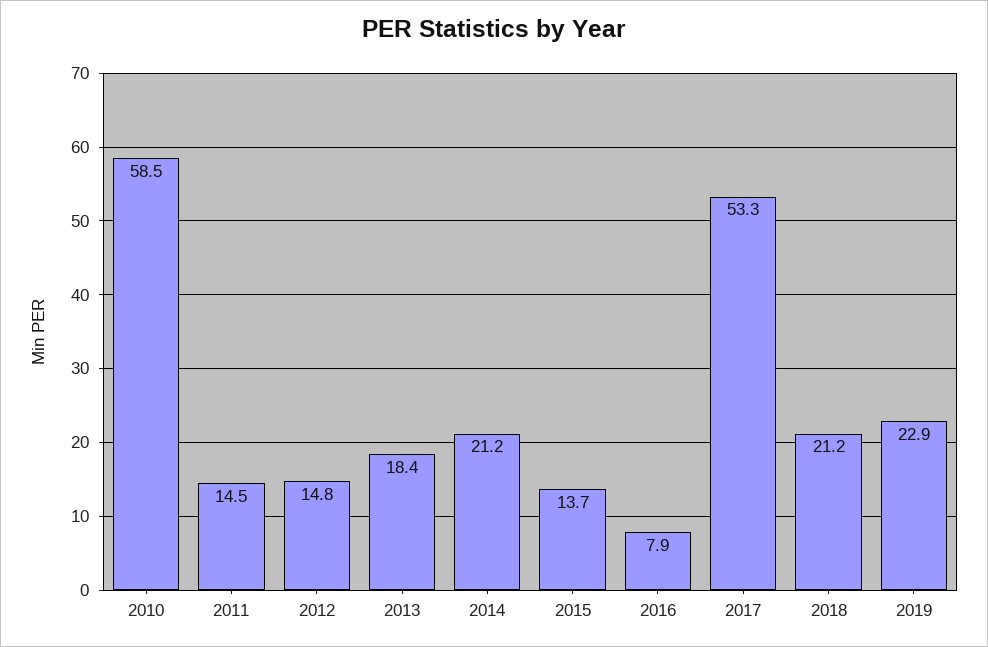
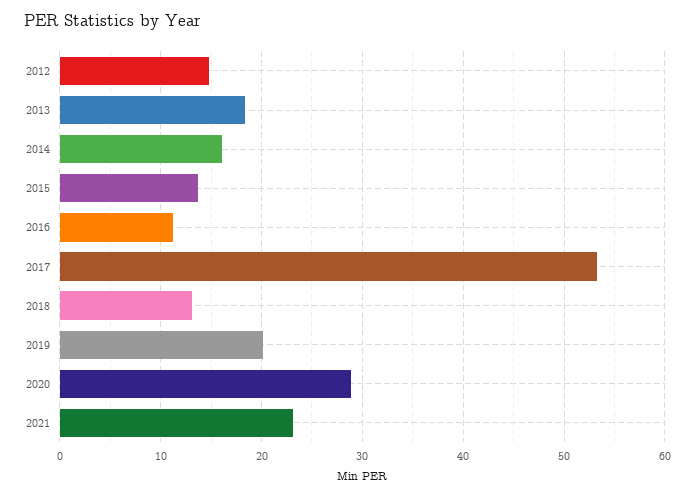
2010: 58.5 -> none
2011: 14.5 -> none
2014: 21.2 -> 16
2016: 7.9 -> 11
2018: 21.2 -> 13
2019: 22.9 -> 20
2020: none -> 29
2021: none -> 23

